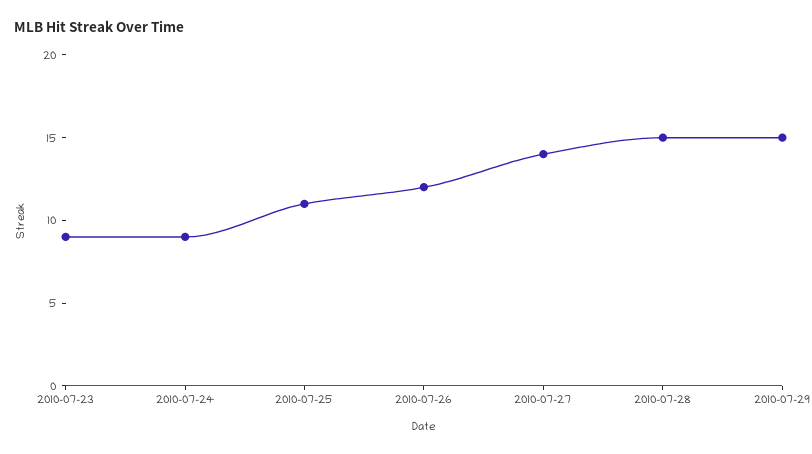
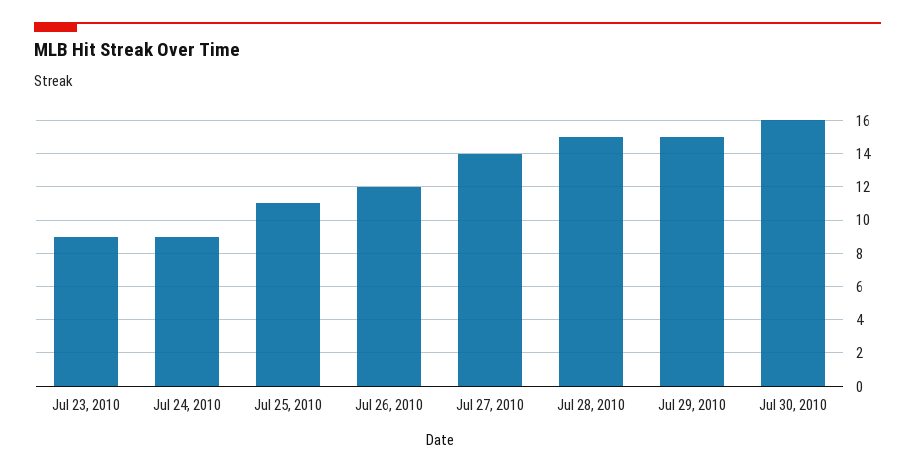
Jul 30, 2010: none -> 16

